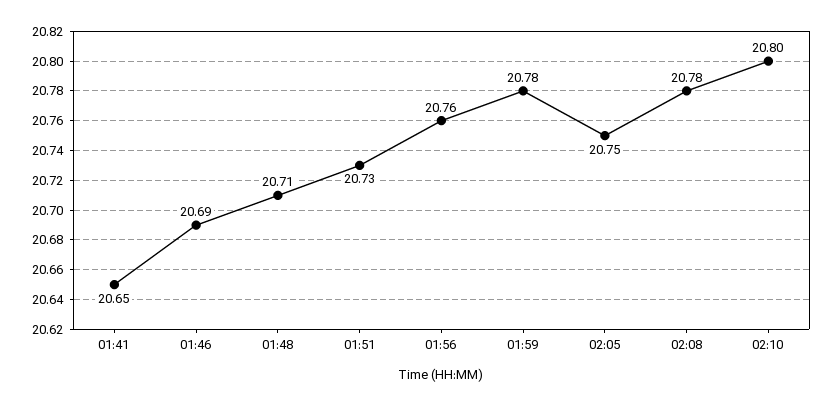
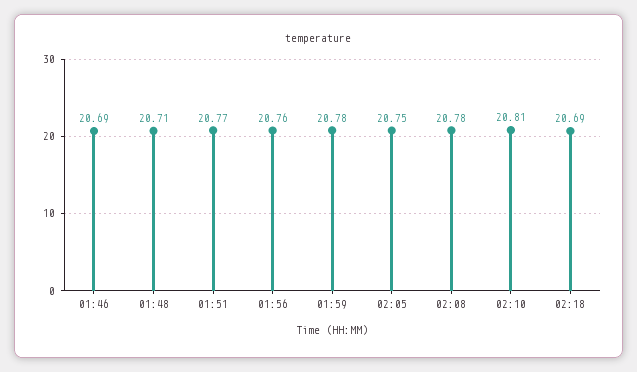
01:41: 20.65 -> none
01:51: 20.73 -> 20.77
02:10: 20.8 -> 20.81
02:18: none -> 20.69

